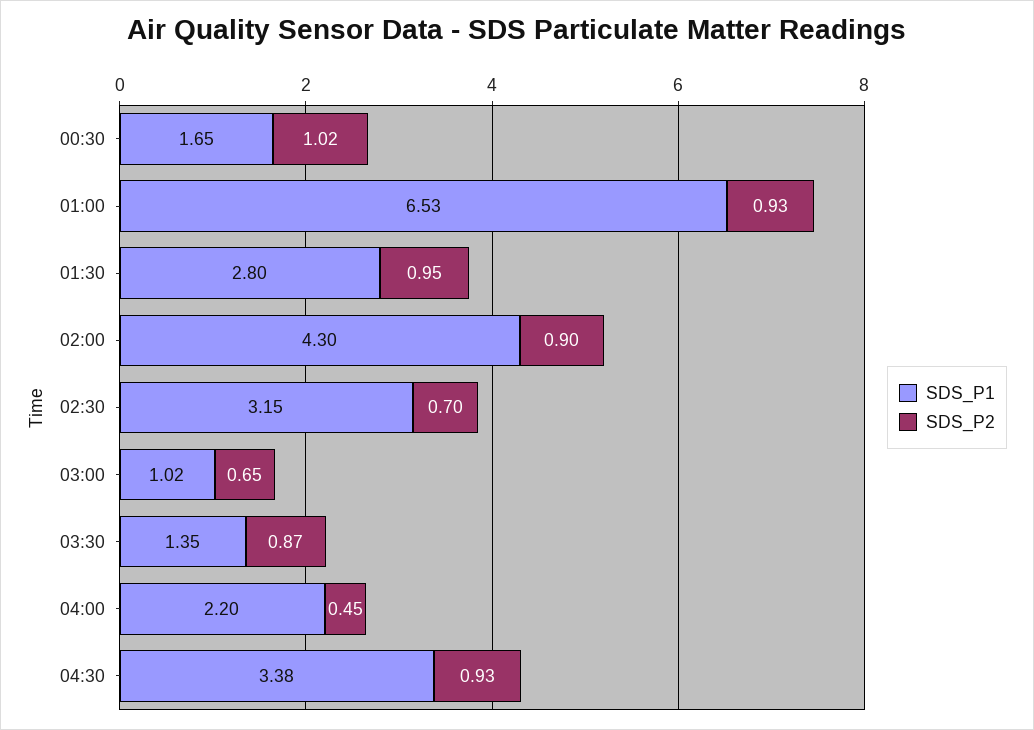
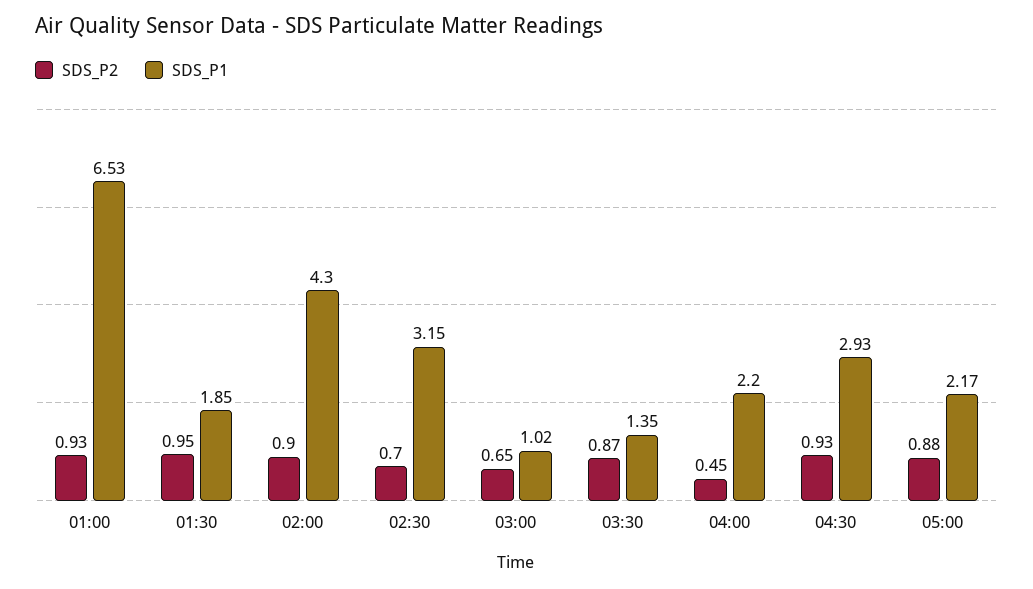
SDS_P1, 00:30: 1.65 -> none
SDS_P2, 00:30: 1.02 -> none
SDS_P1, 01:30: 2.8 -> 1.85
SDS_P1, 04:30: 3.38 -> 2.93
SDS_P2, 05:00: none -> 0.88
SDS_P1, 05:00: none -> 2.17

